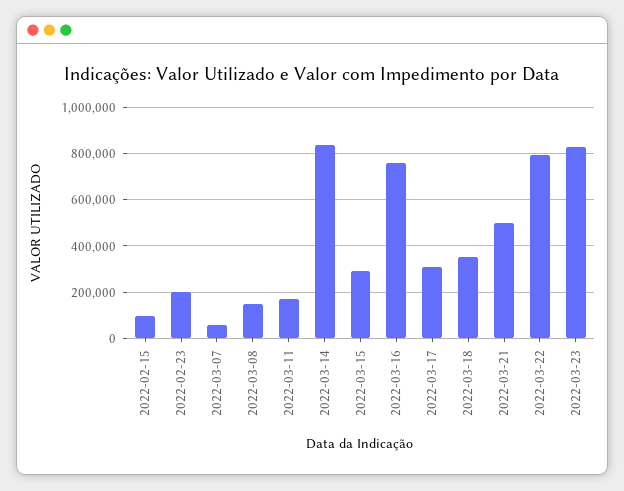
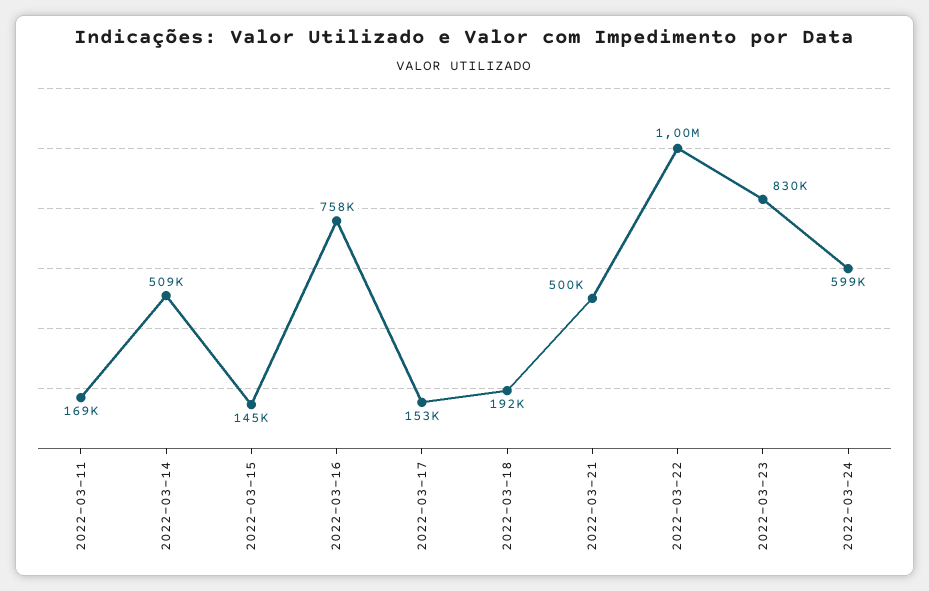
2022-02-15: 100000 -> none
2022-02-23: 200000 -> none
2022-03-07: 50000 -> none
2022-03-08: 150000 -> none
2022-03-14: 850000 -> 509000
2022-03-15: 300000 -> 145000
2022-03-17: 300000 -> 153000
2022-03-18: 350000 -> 192000
2022-03-22: 800000 -> 1000000
2022-03-24: none -> 599000

